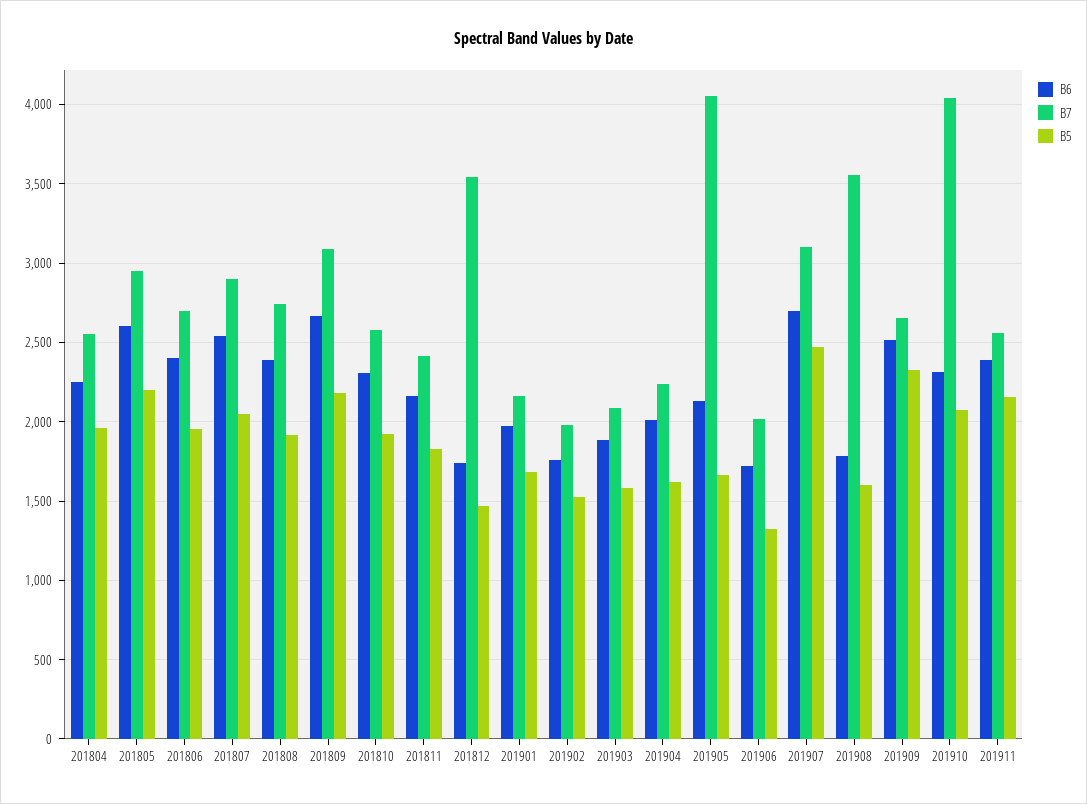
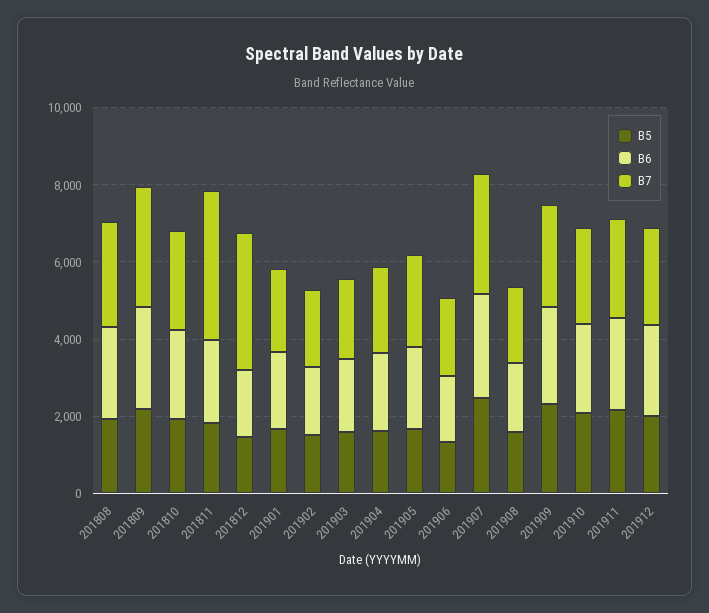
B6, 201804: 2250 -> none
B7, 201804: 2550 -> none
B5, 201804: 1950 -> none
B6, 201805: 2600 -> none
B7, 201805: 2950 -> none
B5, 201805: 2200 -> none
B6, 201806: 2400 -> none
B7, 201806: 2700 -> none
B5, 201806: 1950 -> none
B6, 201807: 2550 -> none
B7, 201807: 2900 -> none
B5, 201807: 2050 -> none
B7, 201811: 2400 -> 4000
B7, 201905: 4050 -> 2500
B7, 201908: 3550 -> 2000
B7, 201910: 4050 -> 2500
B5, 201912: none -> 2000
B6, 201912: none -> 2500
B7, 201912: none -> 2500

